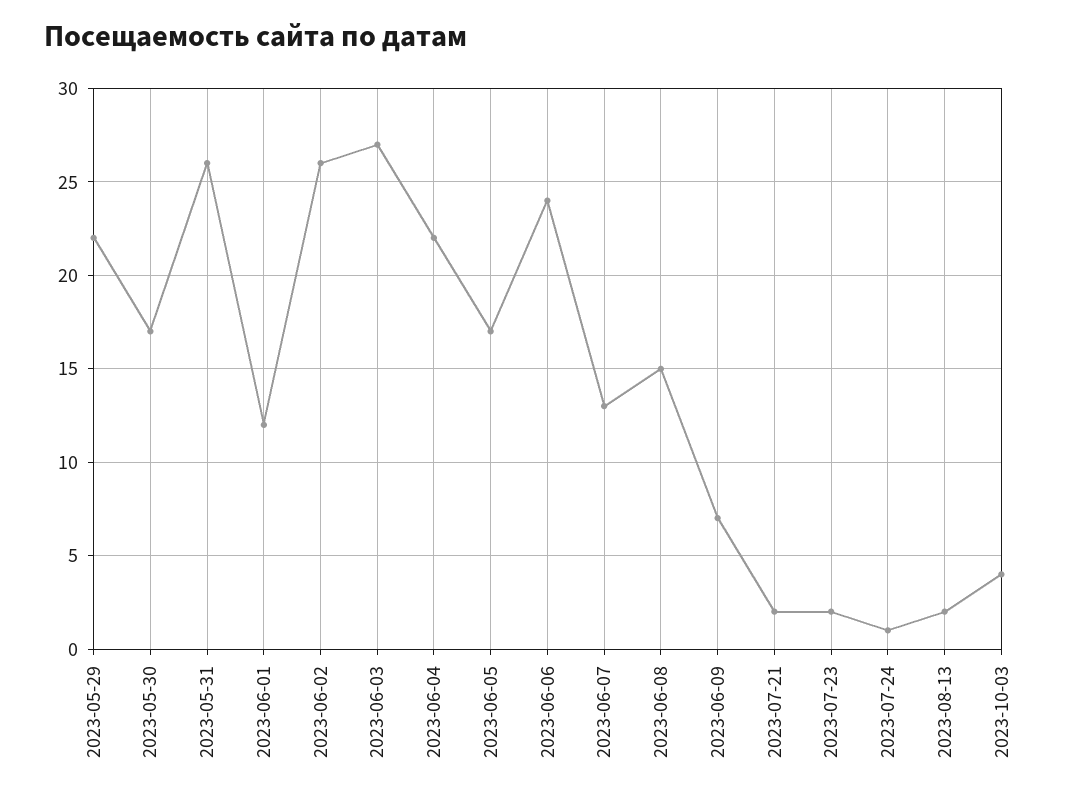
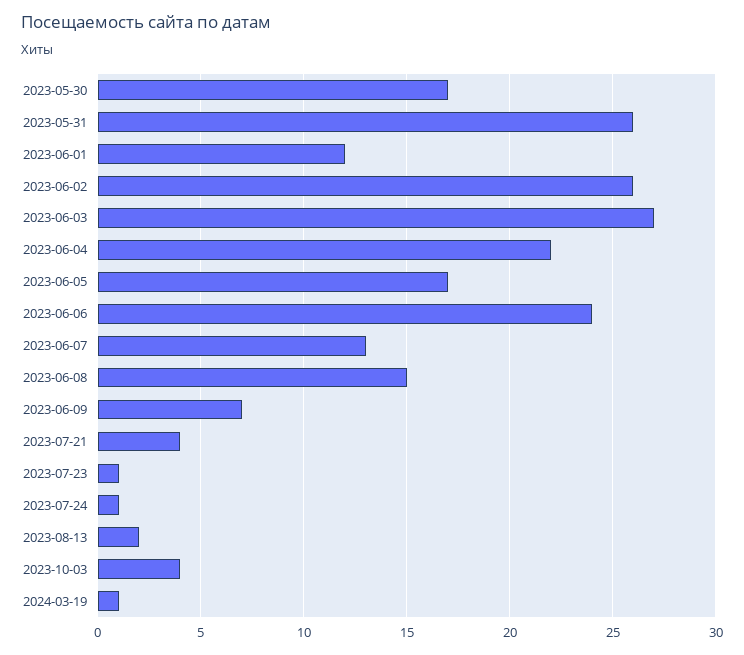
2023-05-29: 22 -> none
2023-07-21: 2 -> 4
2023-07-23: 2 -> 1
2024-03-19: none -> 1

